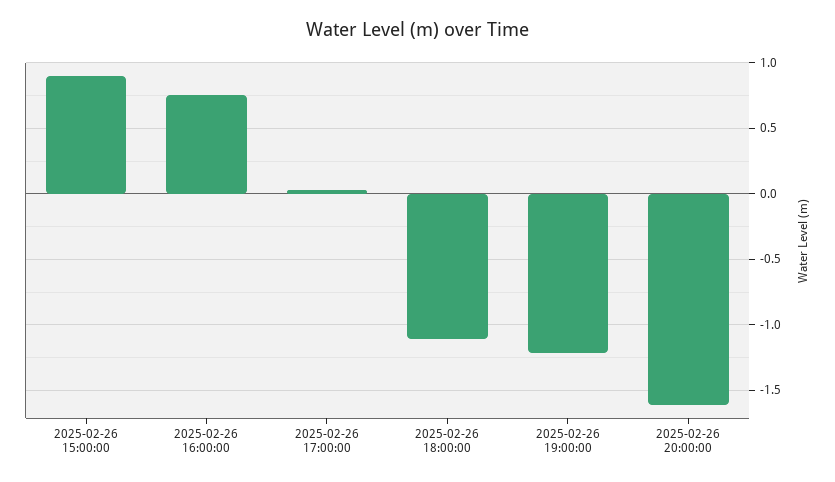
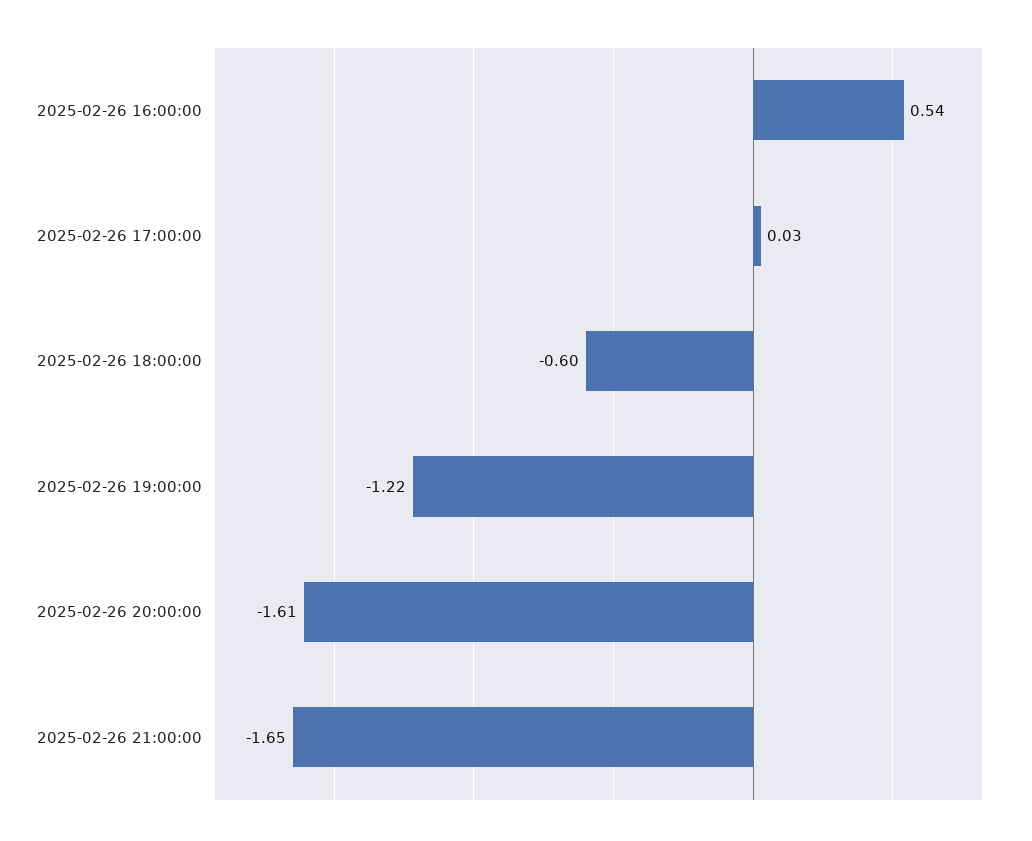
2025-02-26 15:00:00: 0.9 -> none
2025-02-26 16:00:00: 0.75 -> 0.54
2025-02-26 18:00:00: -1.1 -> -0.6
2025-02-26 21:00:00: none -> -1.65

